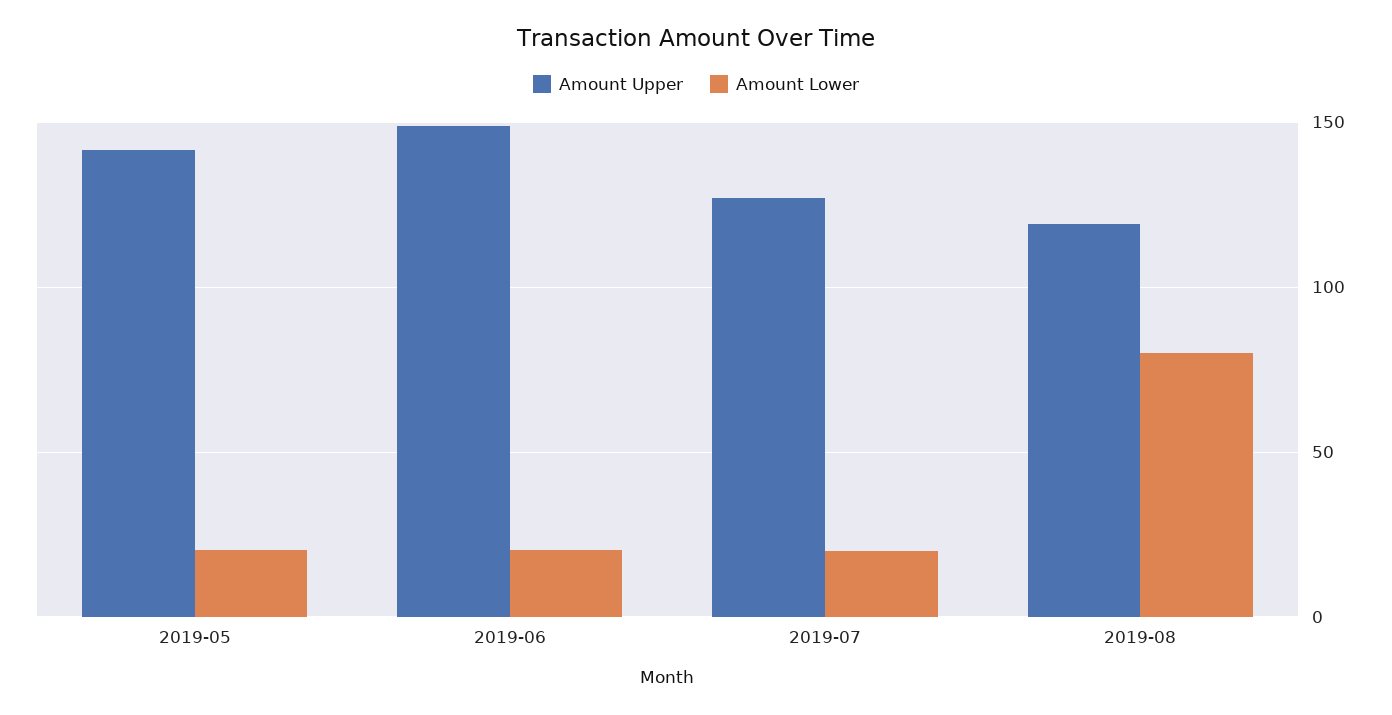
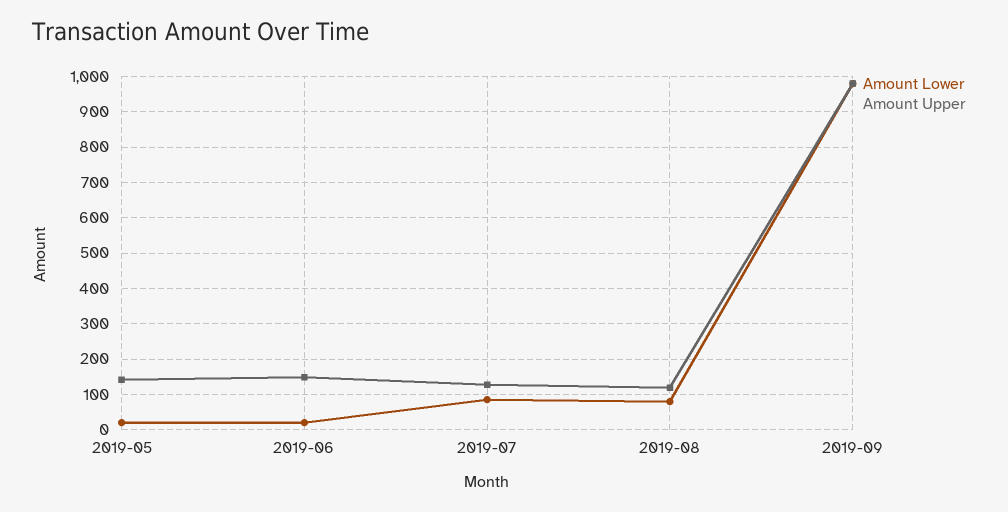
Amount Lower, 2019-07: 20 -> 80
Amount Lower, 2019-09: none -> 980
Amount Upper, 2019-09: none -> 980

